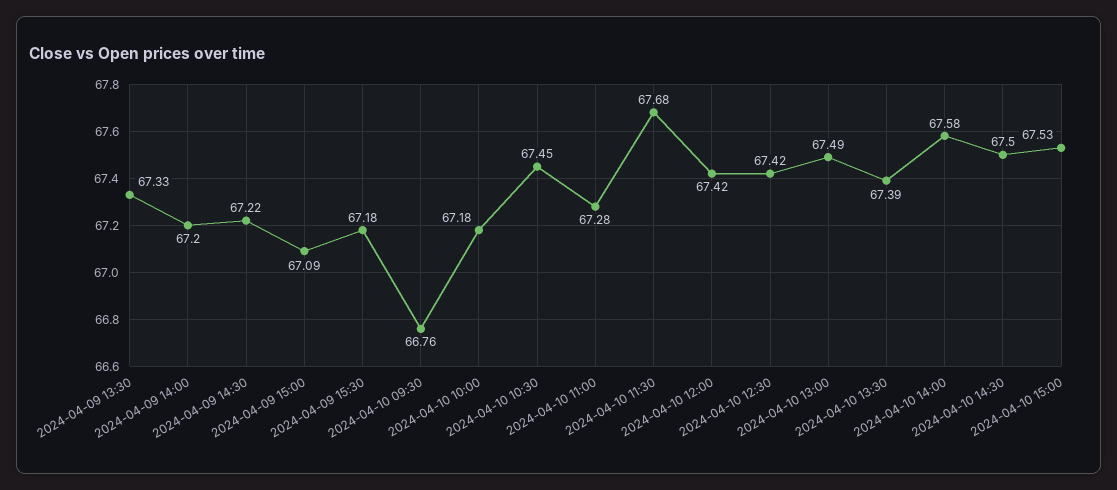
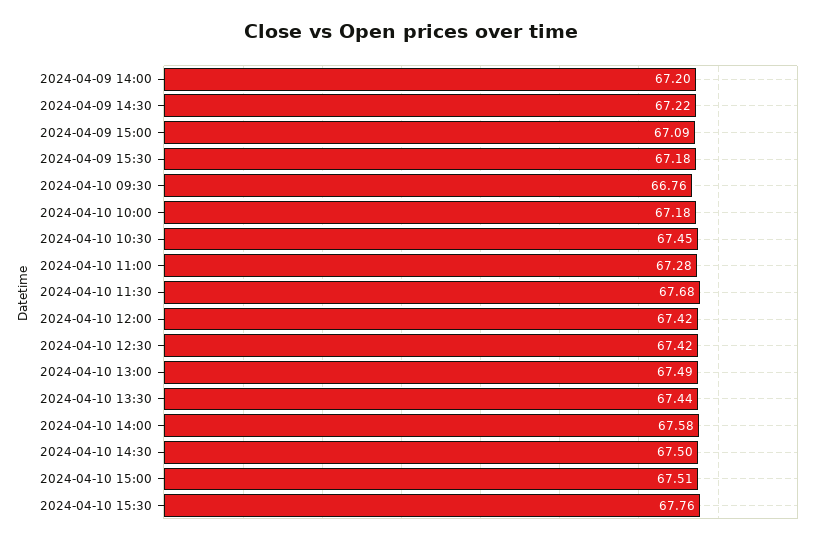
2024-04-09 13:30: 67.33 -> none
2024-04-10 13:30: 67.39 -> 67.44
2024-04-10 15:00: 67.53 -> 67.51
2024-04-10 15:30: none -> 67.76

